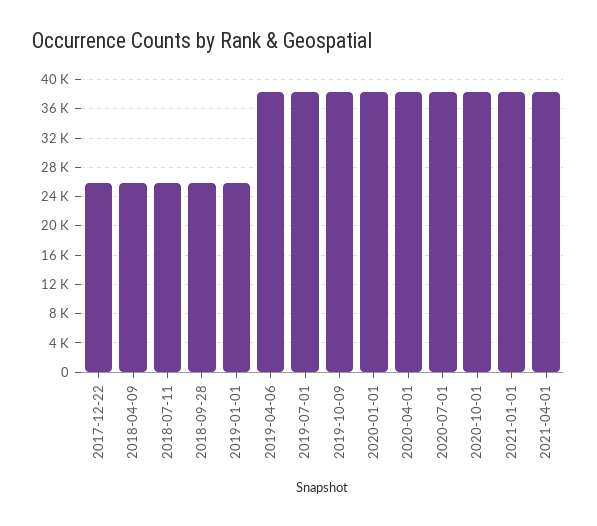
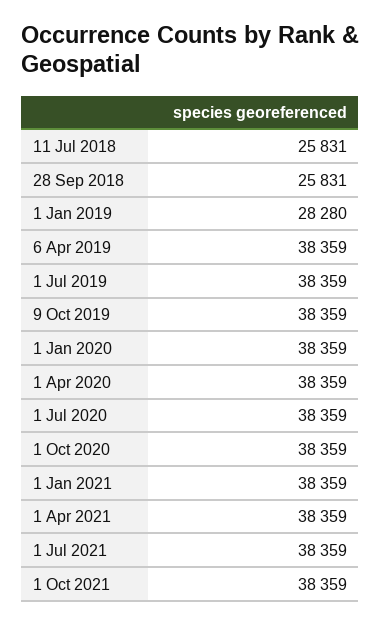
2017-12-22: 26000 -> none
2018-04-09: 26000 -> none
2019-01-01: 26000 -> 28280
1 Jul 2021: none -> 38359
1 Oct 2021: none -> 38359

